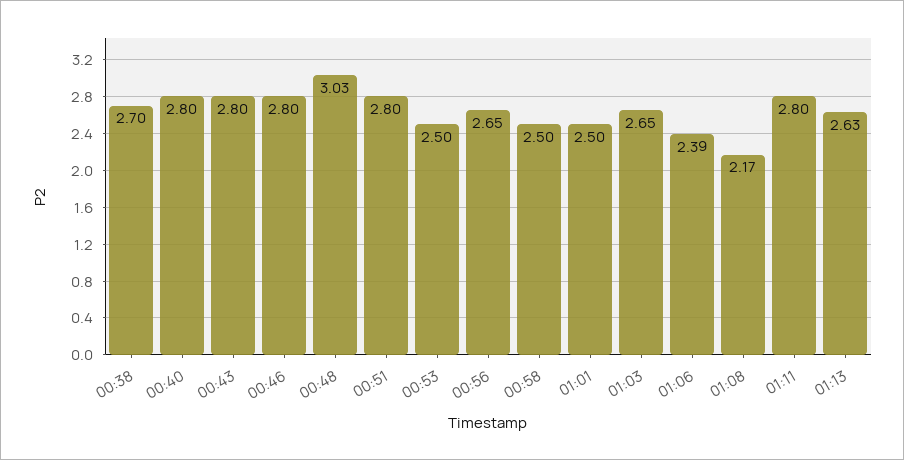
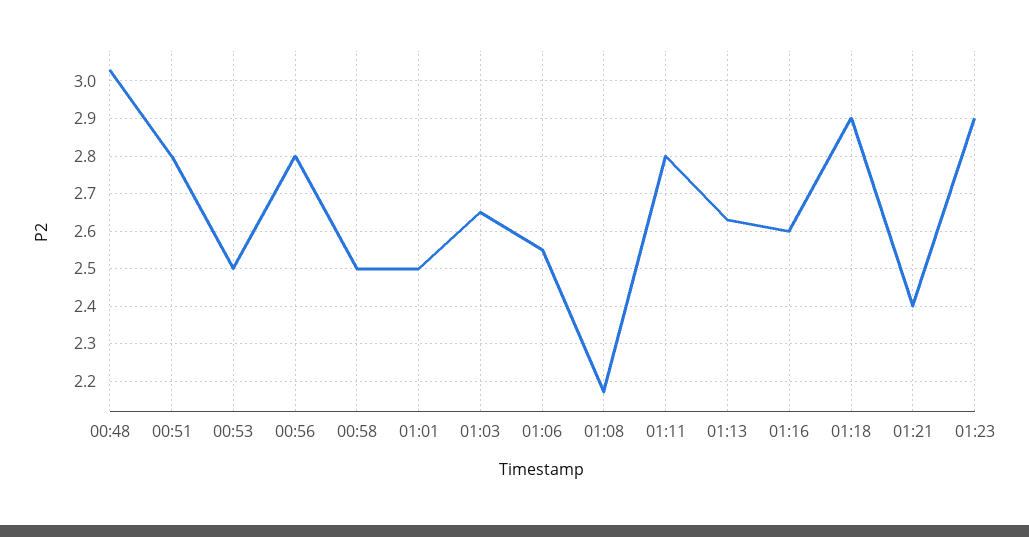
00:38: 2.7 -> none
00:40: 2.8 -> none
00:43: 2.8 -> none
00:46: 2.8 -> none
00:56: 2.65 -> 2.8
01:06: 2.39 -> 2.55
01:16: none -> 2.6
01:18: none -> 2.9
01:21: none -> 2.4
01:23: none -> 2.9

